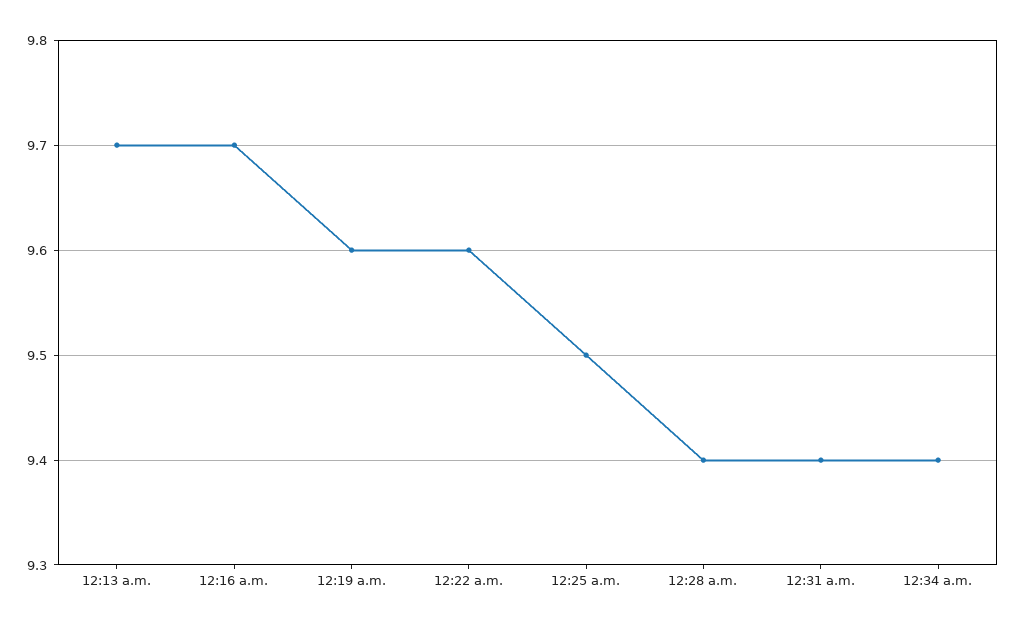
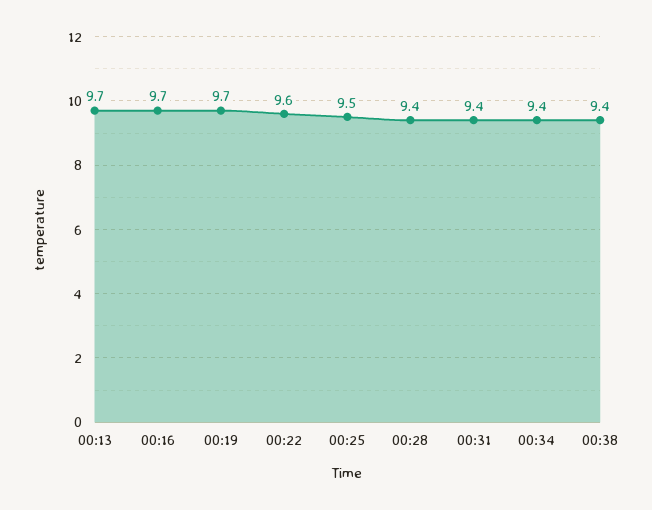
12:19 a.m.: 9.6 -> 9.7
00:38: none -> 9.4

